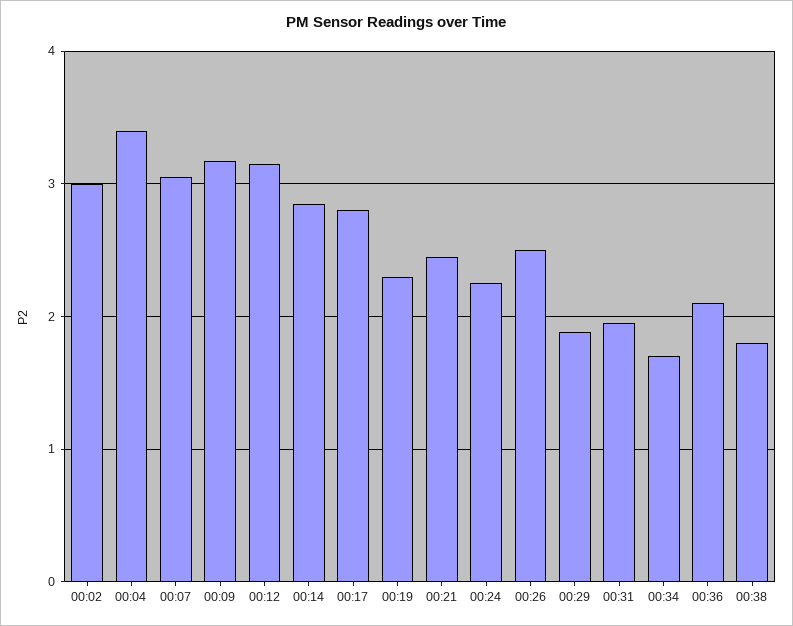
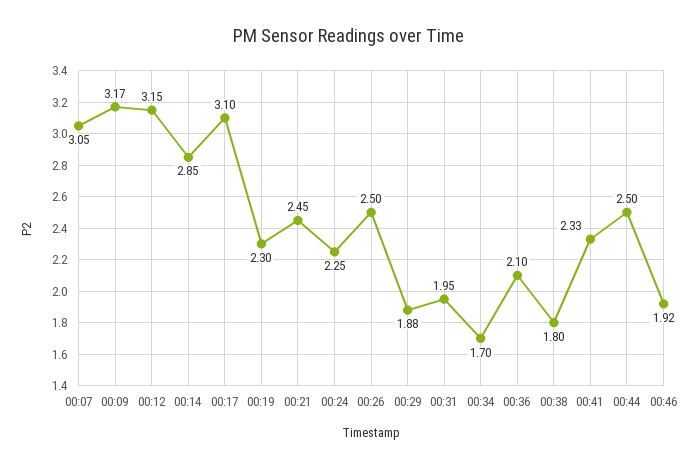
00:02: 3 -> none
00:04: 3.4 -> none
00:17: 2.8 -> 3.1
00:41: none -> 2.33
00:44: none -> 2.5
00:46: none -> 1.92

